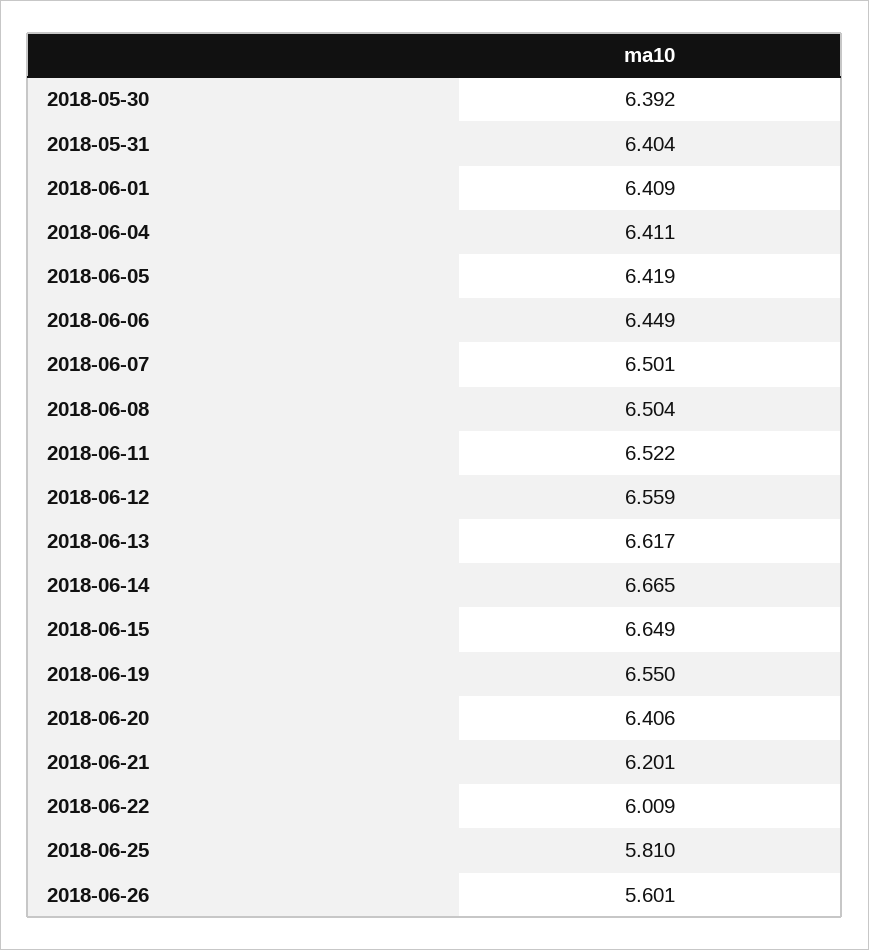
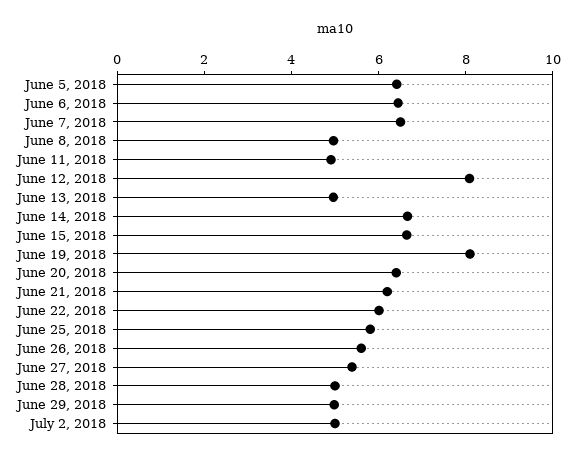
2018-05-30: 6.392 -> none
2018-05-31: 6.404 -> none
2018-06-01: 6.409 -> none
2018-06-04: 6.411 -> none
2018-06-08: 6.504 -> 5
2018-06-11: 6.522 -> 5
2018-06-12: 6.559 -> 8
2018-06-13: 6.617 -> 5
2018-06-19: 6.55 -> 8
June 27, 2018: none -> 5.5
June 28, 2018: none -> 5
June 29, 2018: none -> 5
July 2, 2018: none -> 5

